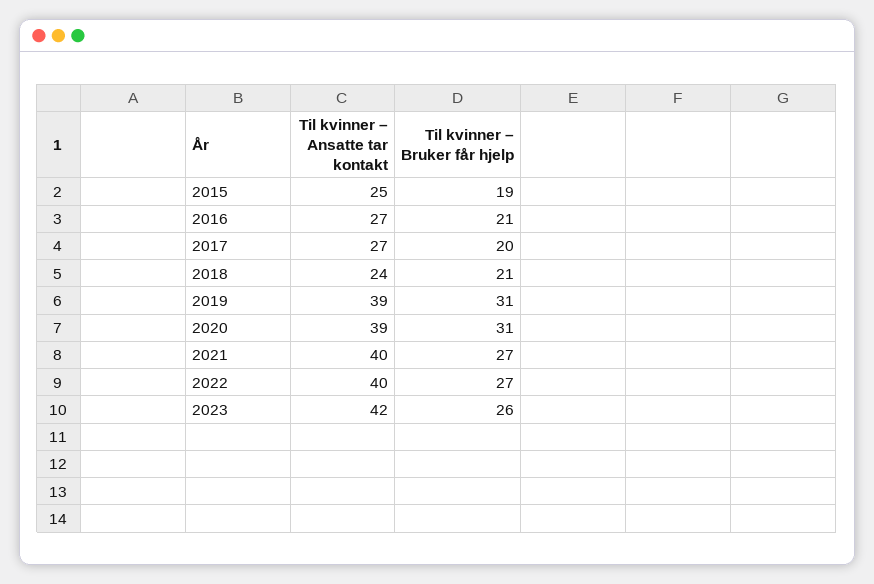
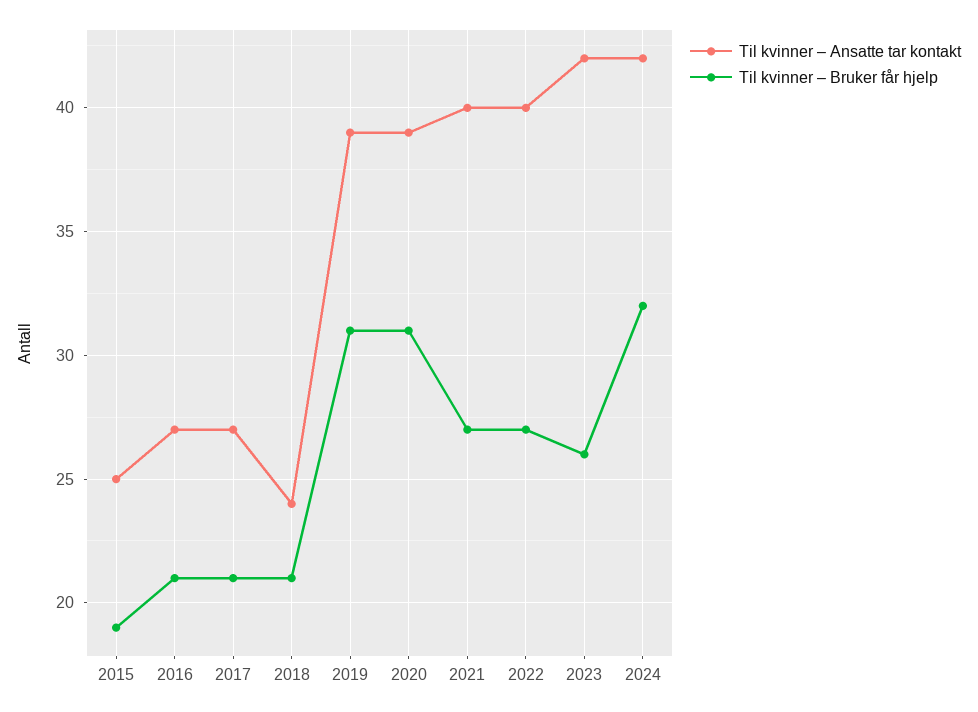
Til kvinner – Bruker får hjelp, 2017: 20 -> 21
Til kvinner – Ansatte tar kontakt, 2024: none -> 42
Til kvinner – Bruker får hjelp, 2024: none -> 32

